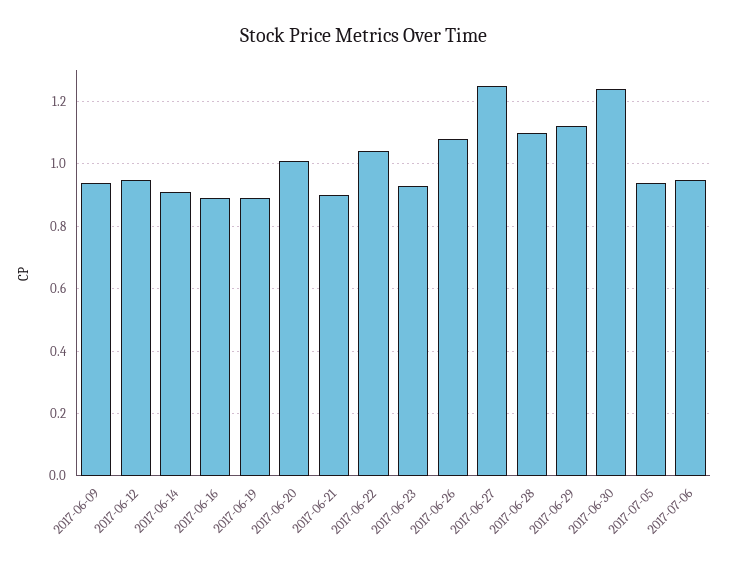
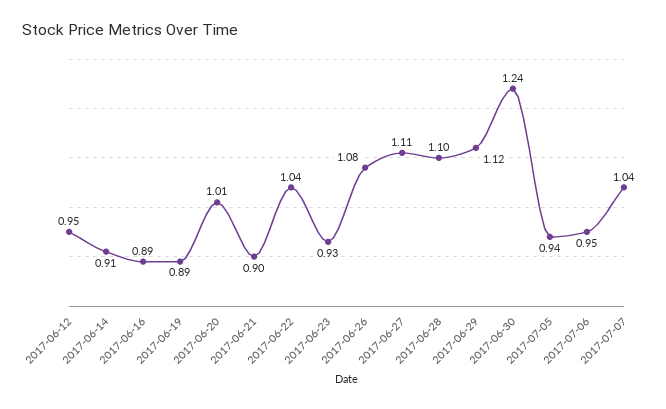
2017-06-09: 0.95 -> none
2017-06-27: 1.25 -> 1.11
2017-07-07: none -> 1.04

